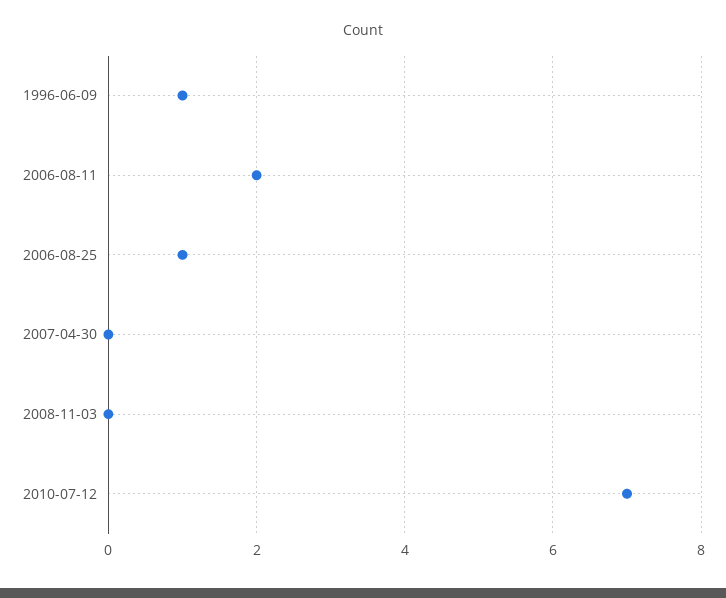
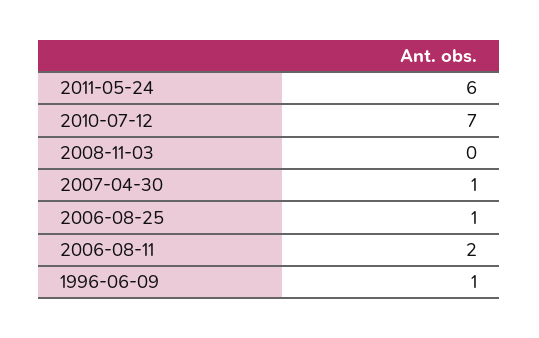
2007-04-30: 0 -> 1
2011-05-24: none -> 6

